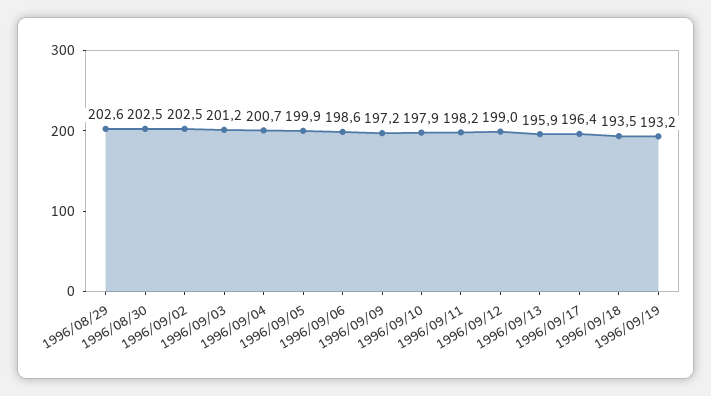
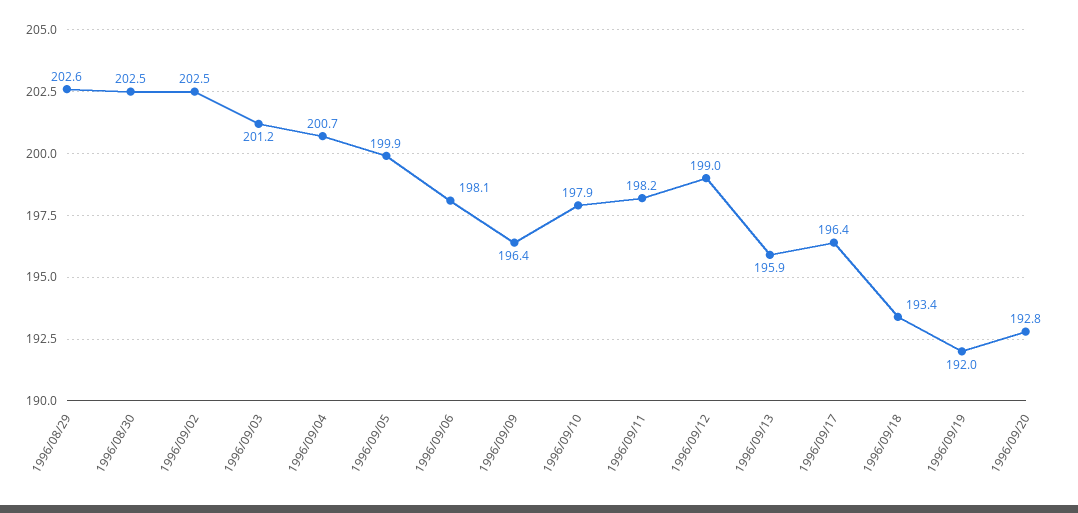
1996/09/06: 198.6 -> 198.1
1996/09/09: 197.2 -> 196.4
1996/09/18: 193.5 -> 193.4
1996/09/19: 193.2 -> 192
1996/09/20: none -> 192.8

